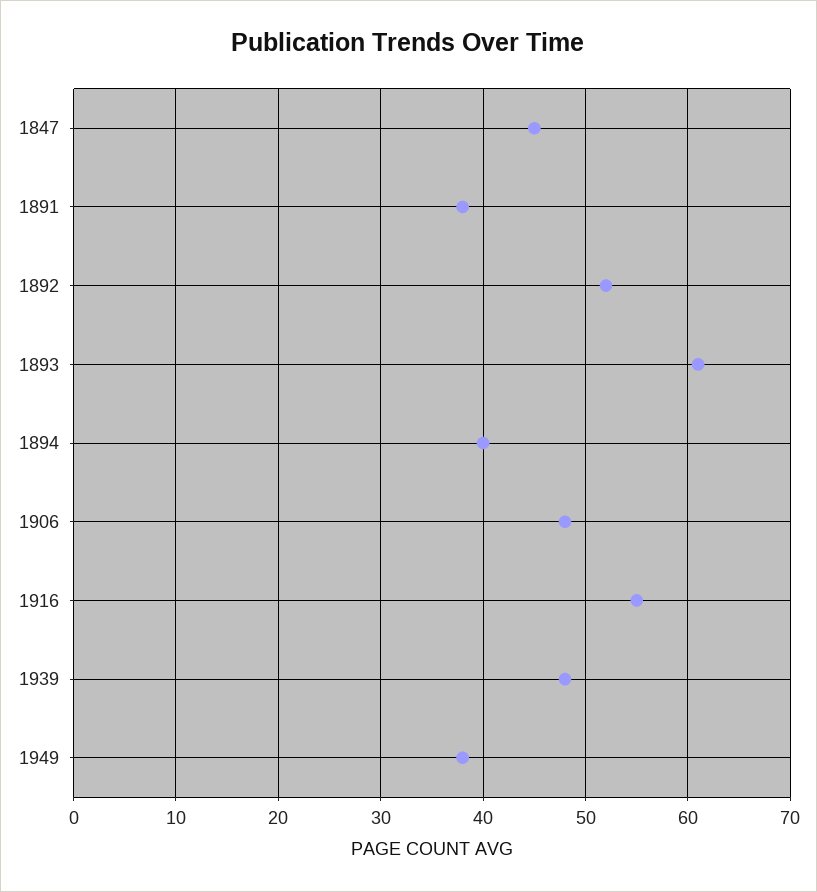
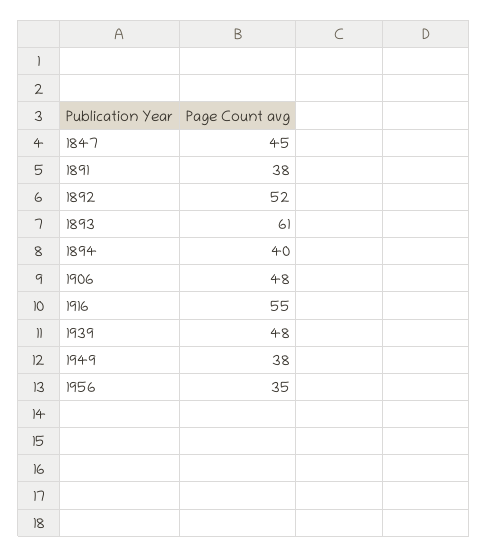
1956: none -> 35

